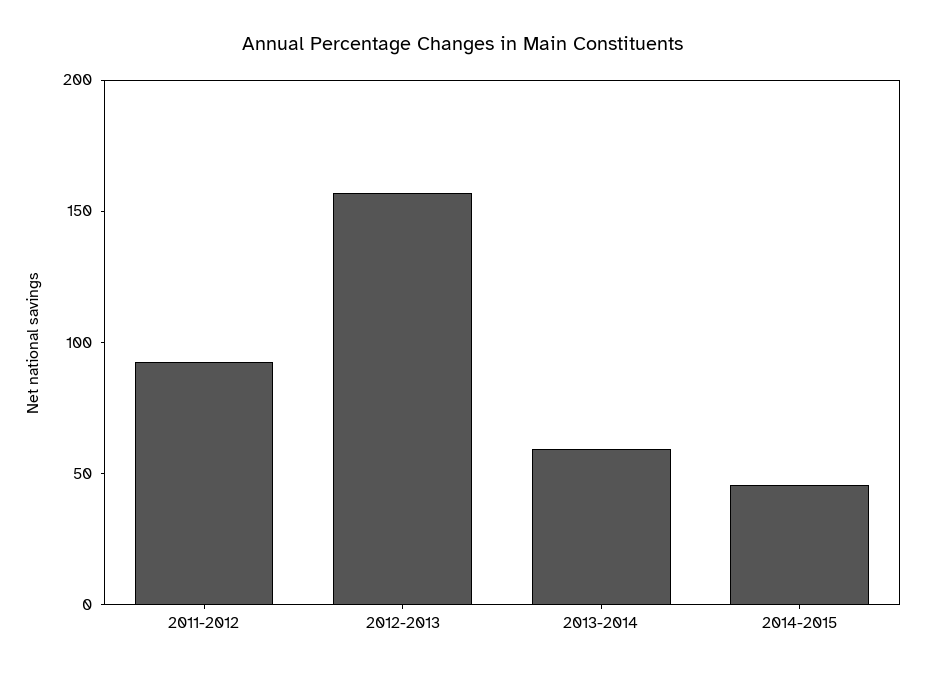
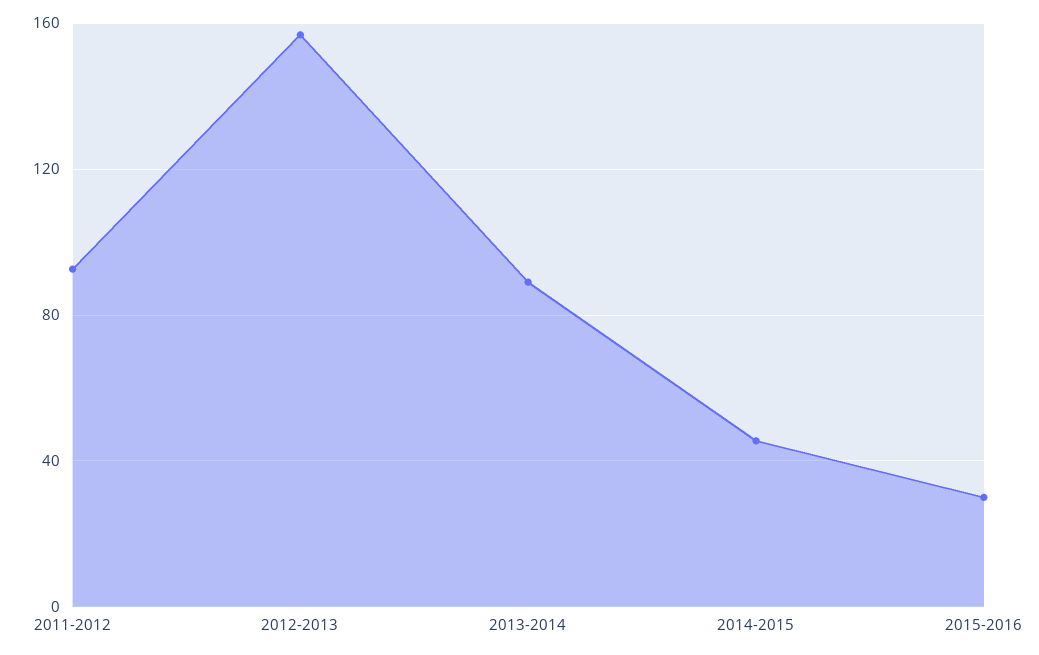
2013-2014: 60 -> 90
2015-2016: none -> 30

